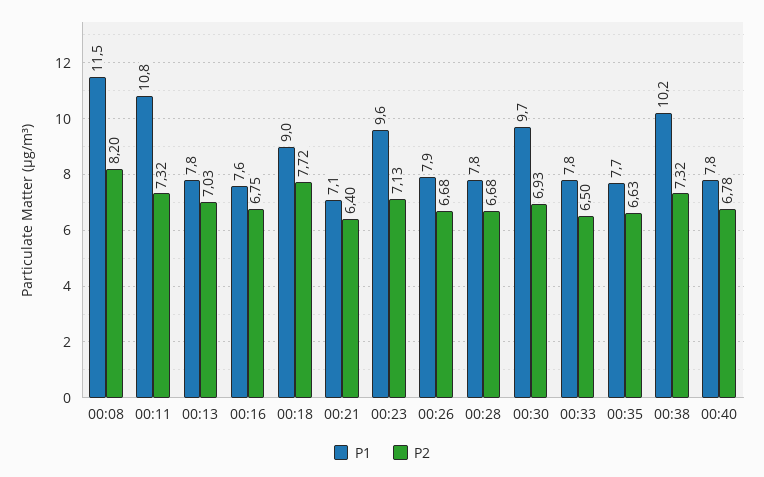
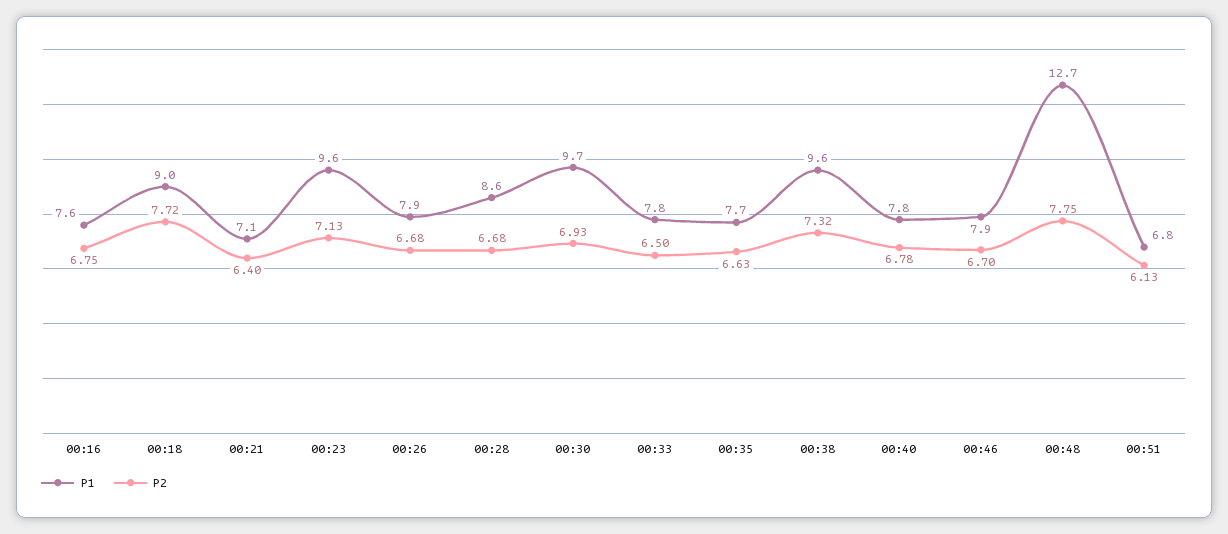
P1, 00:08: 11.5 -> none
P2, 00:08: 8.2 -> none
P1, 00:11: 10.8 -> none
P2, 00:11: 7.32 -> none
P1, 00:13: 7.8 -> none
P2, 00:13: 7.03 -> none
P1, 00:28: 7.8 -> 8.6
P1, 00:38: 10.2 -> 9.6
P1, 00:46: none -> 7.9
P2, 00:46: none -> 6.7
P1, 00:48: none -> 12.7
P2, 00:48: none -> 7.75
P1, 00:51: none -> 6.8
P2, 00:51: none -> 6.13

